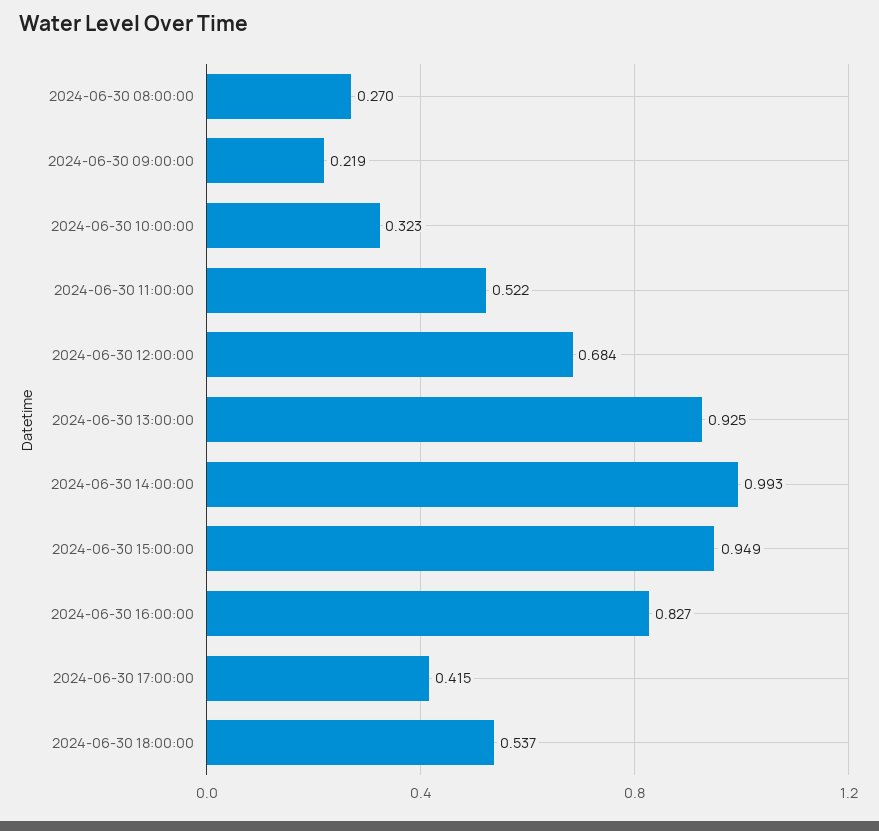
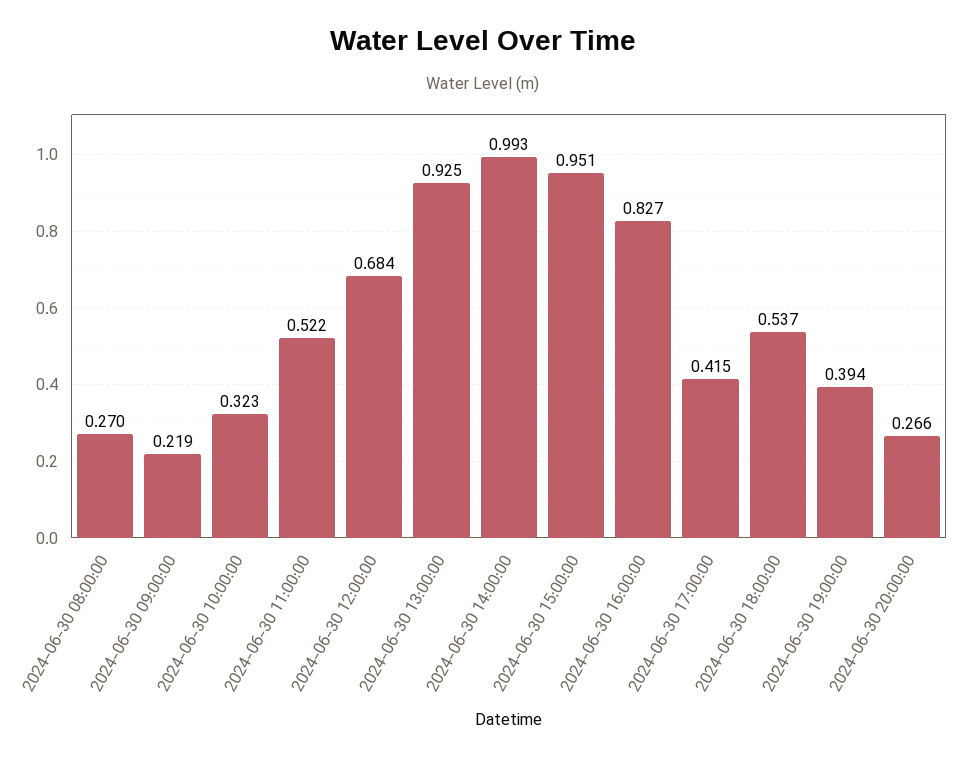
2024-06-30 15:00:00: 0.949 -> 0.951
2024-06-30 19:00:00: none -> 0.394
2024-06-30 20:00:00: none -> 0.266

